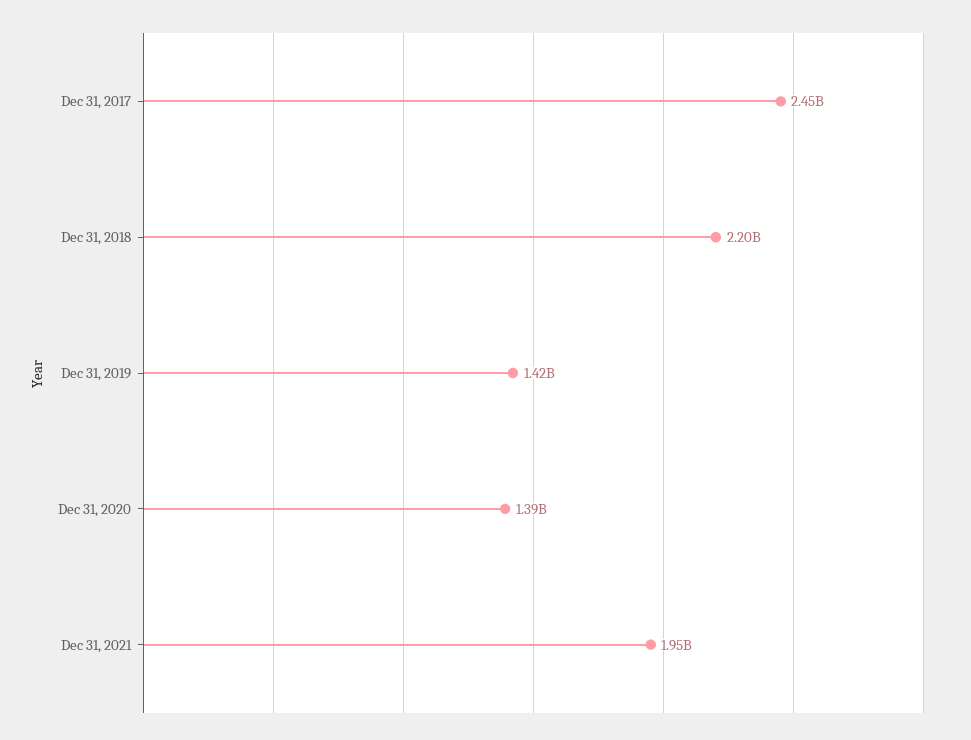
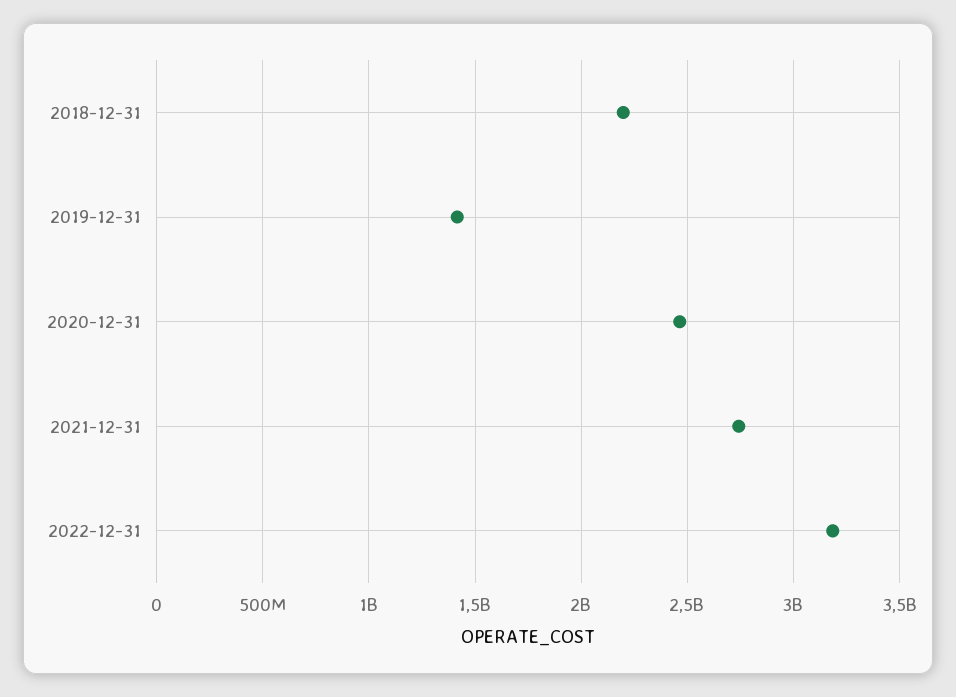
Dec 31, 2017: 2450000000 -> none
Dec 31, 2020: 1390000000 -> 2450000000
Dec 31, 2021: 1950000000 -> 2750000000
2022-12-31: none -> 3200000000

